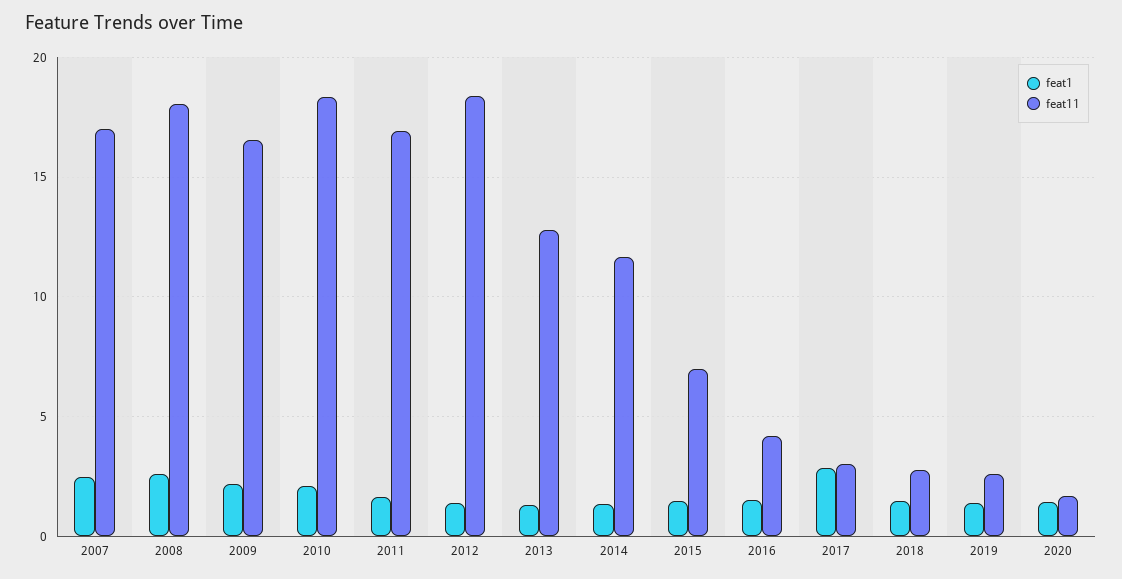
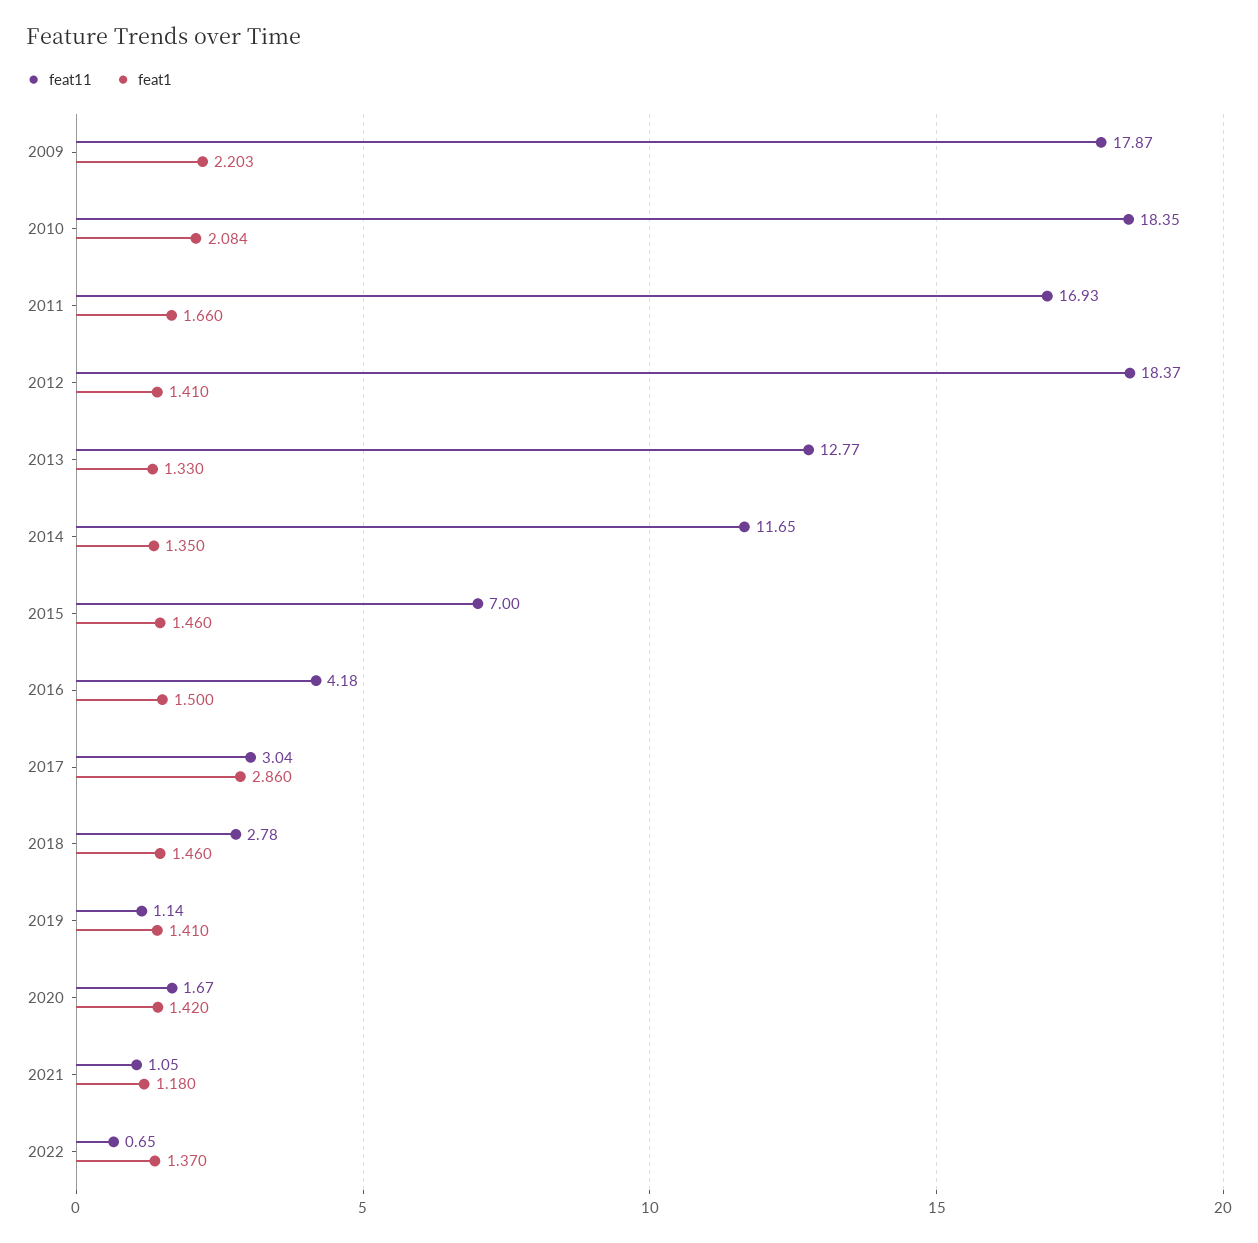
feat1, 2007: 2.5 -> none
feat11, 2007: 17 -> none
feat1, 2008: 2.5 -> none
feat11, 2008: 18 -> none
feat11, 2009: 16.5 -> 17.87
feat11, 2019: 2.5 -> 1.14
feat11, 2021: none -> 1.05
feat1, 2021: none -> 1.18
feat11, 2022: none -> 0.65
feat1, 2022: none -> 1.37

